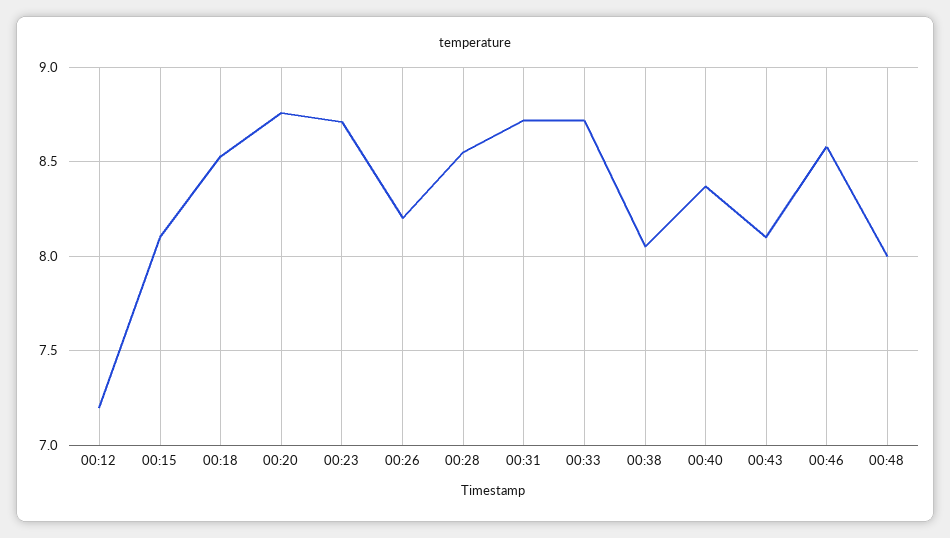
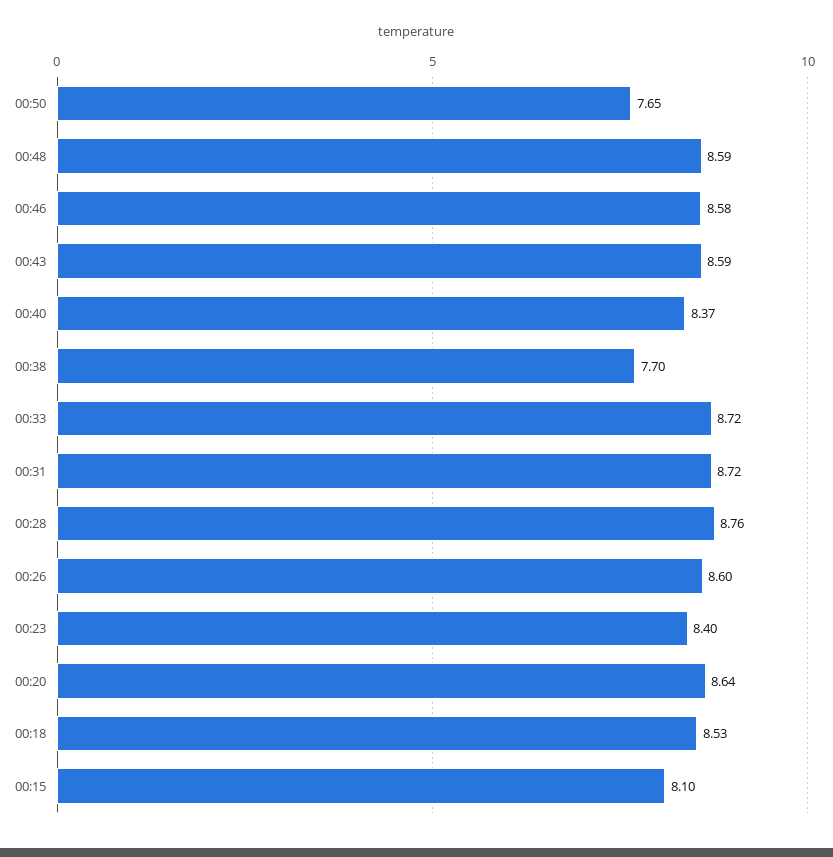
00:12: 7.2 -> none
00:20: 8.75 -> 8.64
00:23: 8.7 -> 8.4
00:26: 8.2 -> 8.6
00:28: 8.55 -> 8.76
00:38: 8.05 -> 7.7
00:43: 8.1 -> 8.59
00:48: 8 -> 8.59
00:50: none -> 7.65

